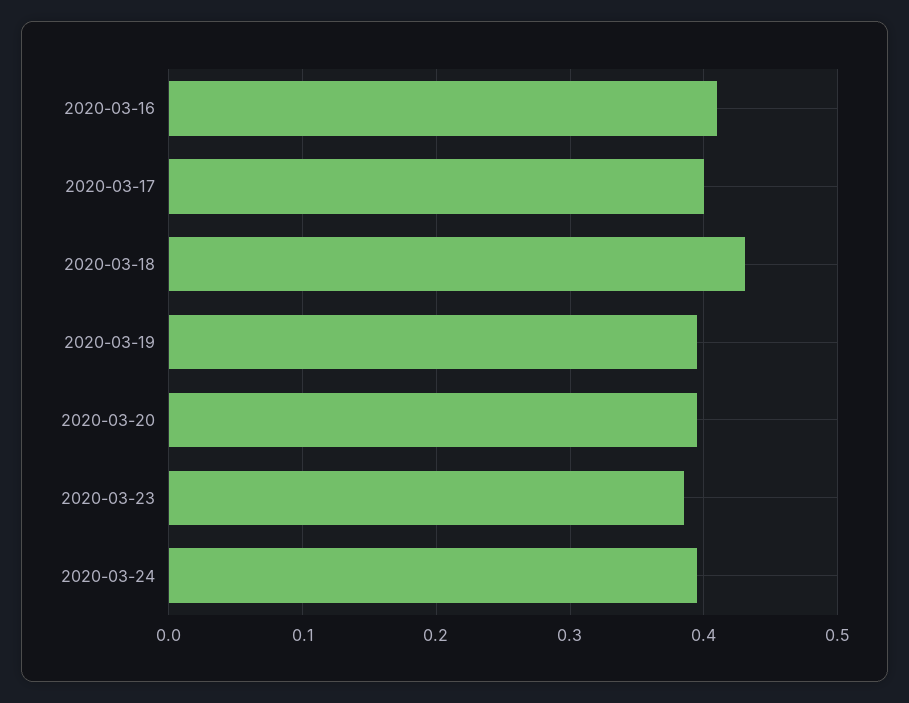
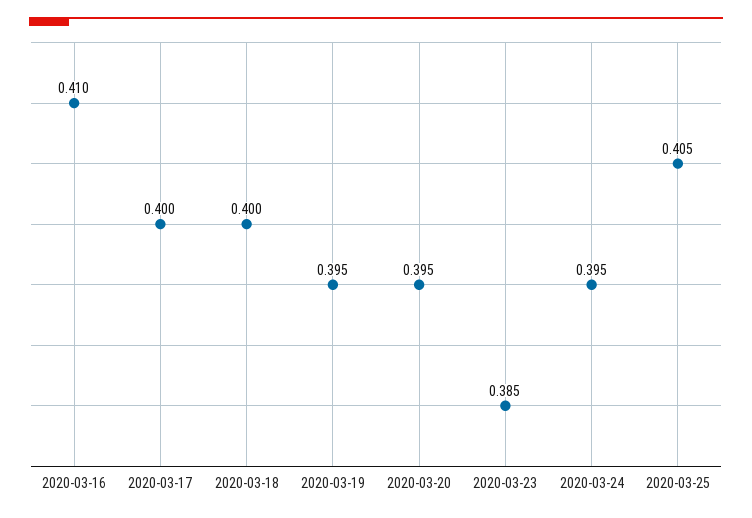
2020-03-18: 0.43 -> 0.4
2020-03-25: none -> 0.405

